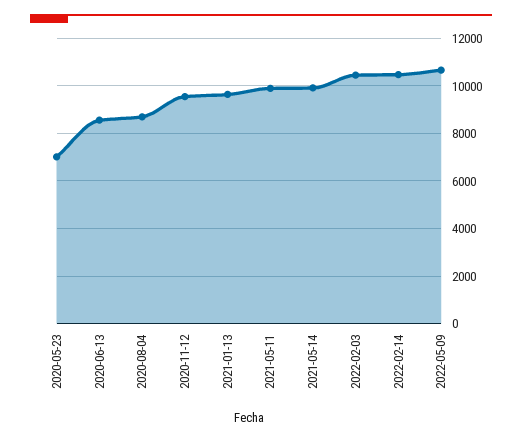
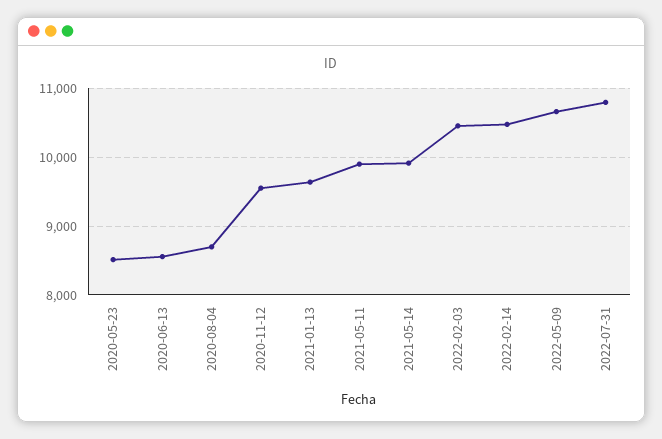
2020-05-23: 7000 -> 8500
2022-07-31: none -> 10800

